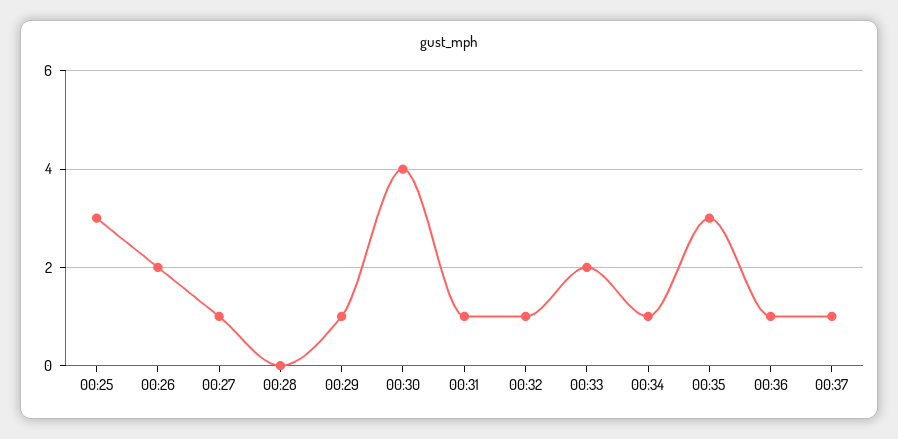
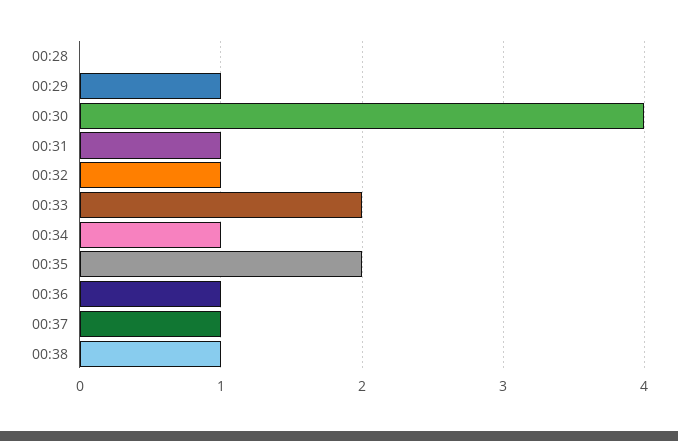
00:25: 3 -> none
00:26: 2 -> none
00:27: 1 -> none
00:35: 3 -> 2
00:38: none -> 1

